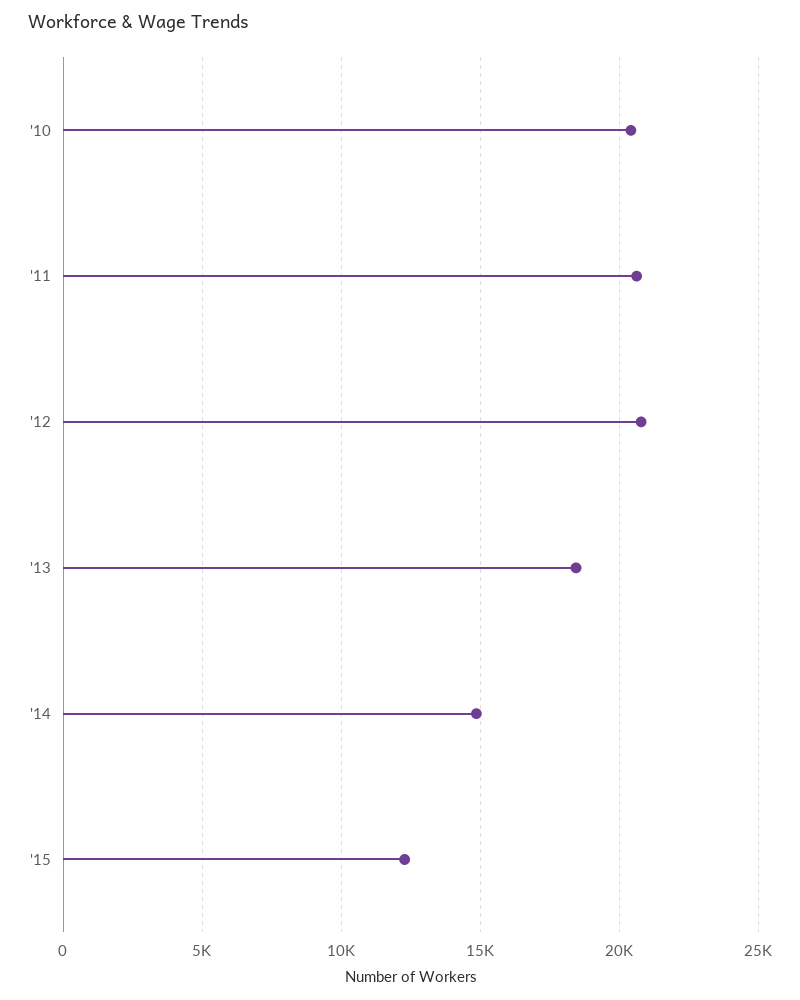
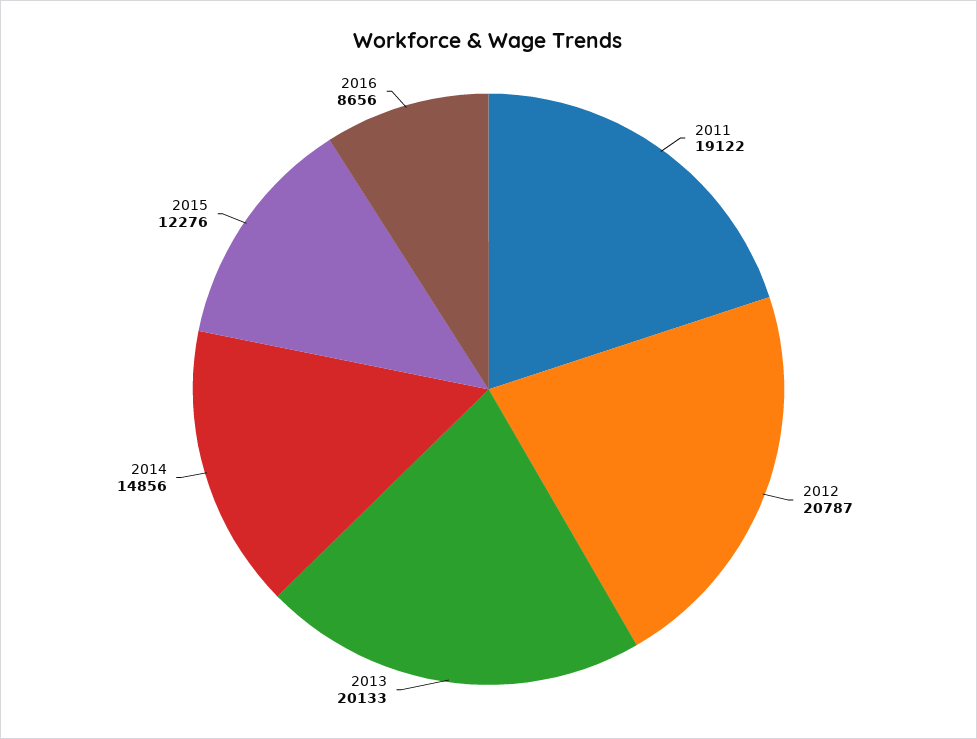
'10: 20500 -> none
'11: 20500 -> 19122
'13: 18500 -> 20133
2016: none -> 8656

